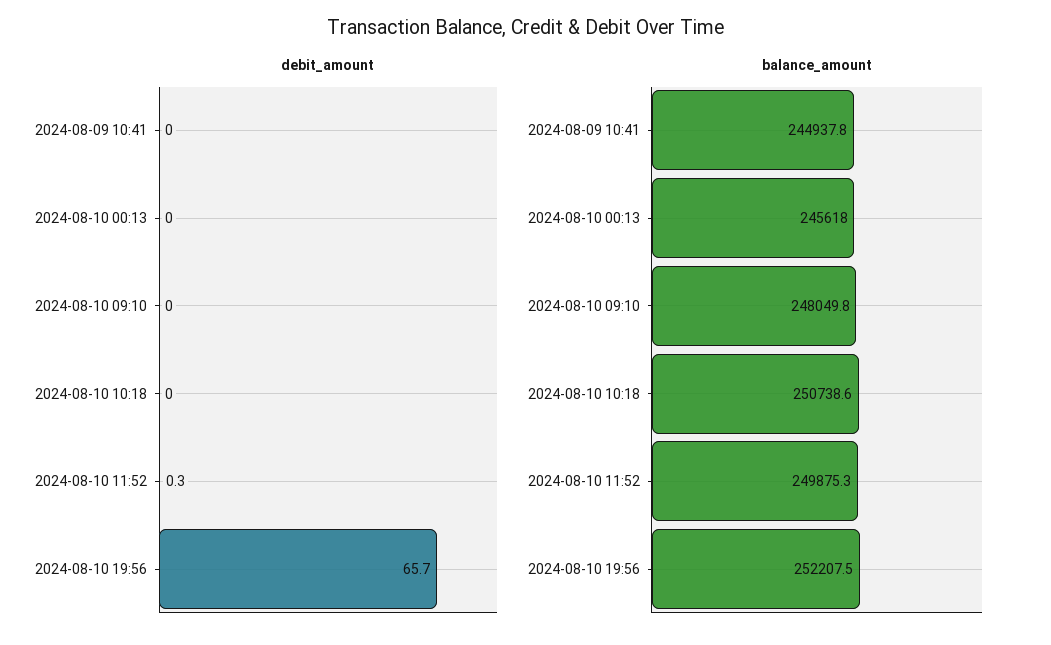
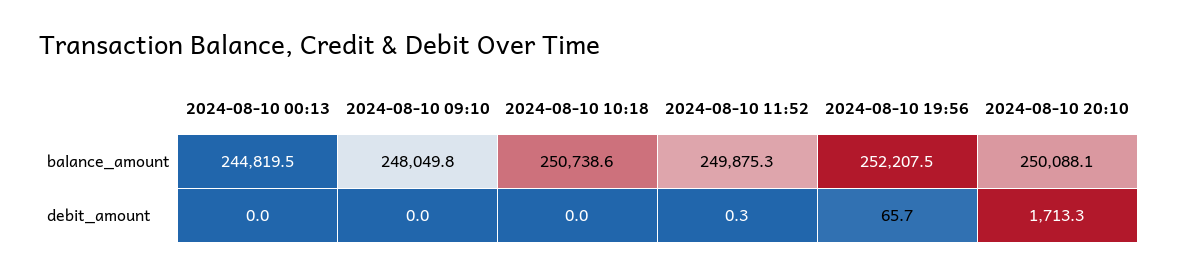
debit_amount, 2024-08-09 10:41: 0 -> none
balance_amount, 2024-08-09 10:41: 244937.8 -> none
balance_amount, 2024-08-10 00:13: 245618 -> 244819.5
balance_amount, 2024-08-10 20:10: none -> 250088.1
debit_amount, 2024-08-10 20:10: none -> 1713.3

